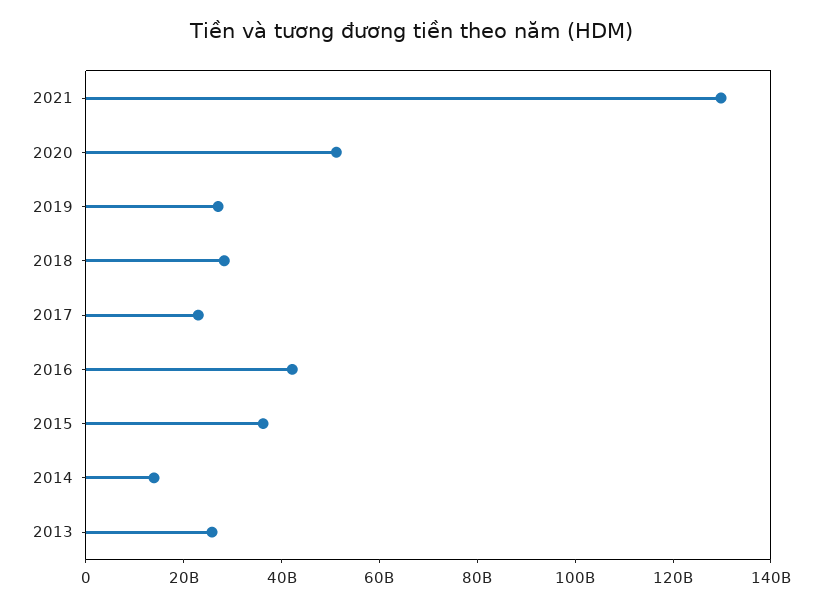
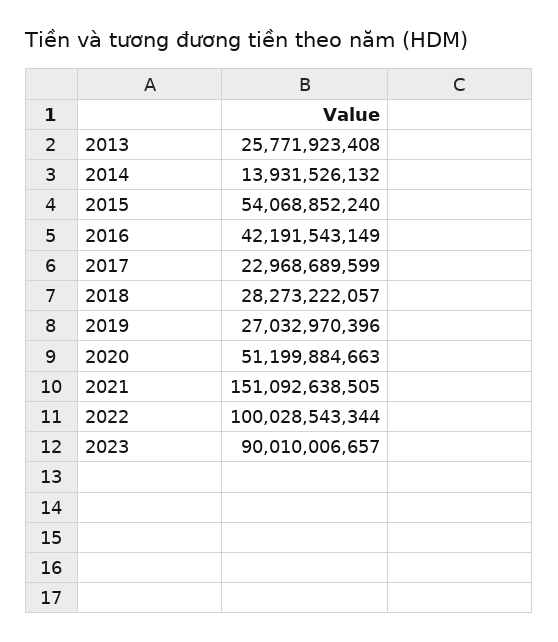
2021: 130000000000 -> 151092638505
2015: 35000000000 -> 54068852240
2022: none -> 100028543344
2023: none -> 90010006657

